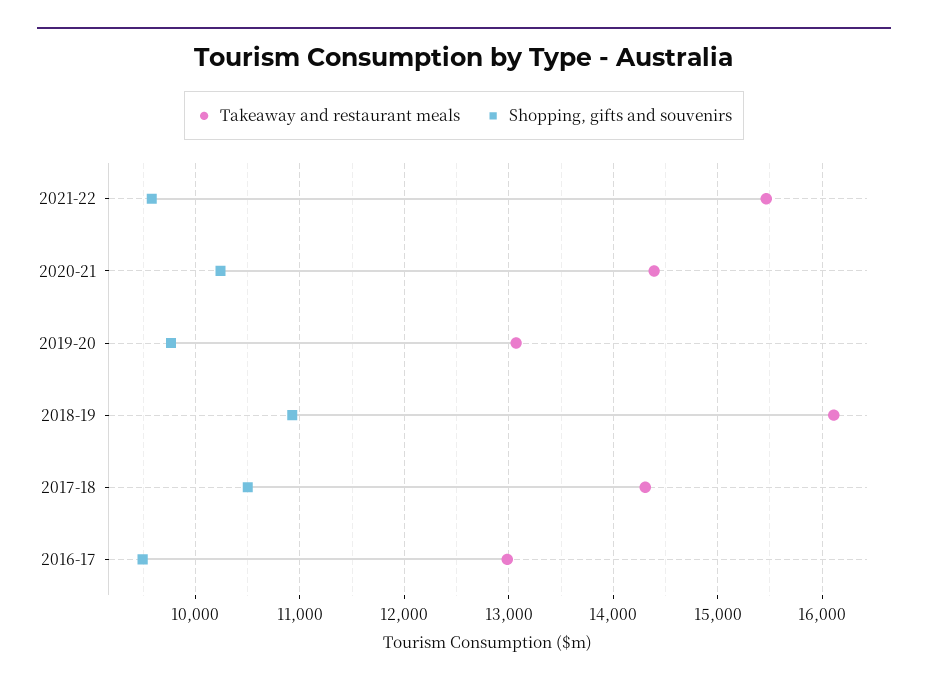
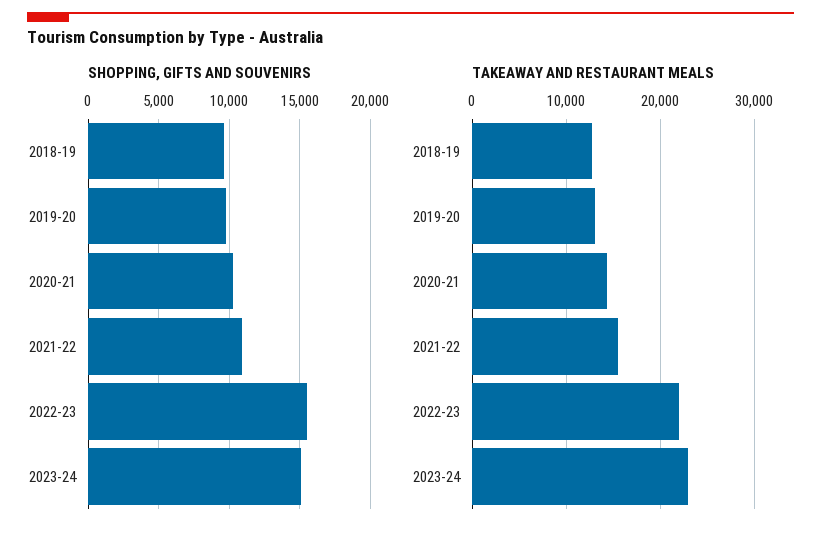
Shopping, gifts and souvenirs, 2021-22: 9600 -> 11000
Takeaway and restaurant meals, 2018-19: 16100 -> 13000
Shopping, gifts and souvenirs, 2018-19: 10900 -> 9500
Takeaway and restaurant meals, 2017-18: 14300 -> none
Shopping, gifts and souvenirs, 2017-18: 10500 -> none
Takeaway and restaurant meals, 2016-17: 13000 -> none
Shopping, gifts and souvenirs, 2016-17: 9500 -> none
Shopping, gifts and souvenirs, 2022-23: none -> 15500
Shopping, gifts and souvenirs, 2023-24: none -> 15000
Takeaway and restaurant meals, 2022-23: none -> 22000
Takeaway and restaurant meals, 2023-24: none -> 23000

